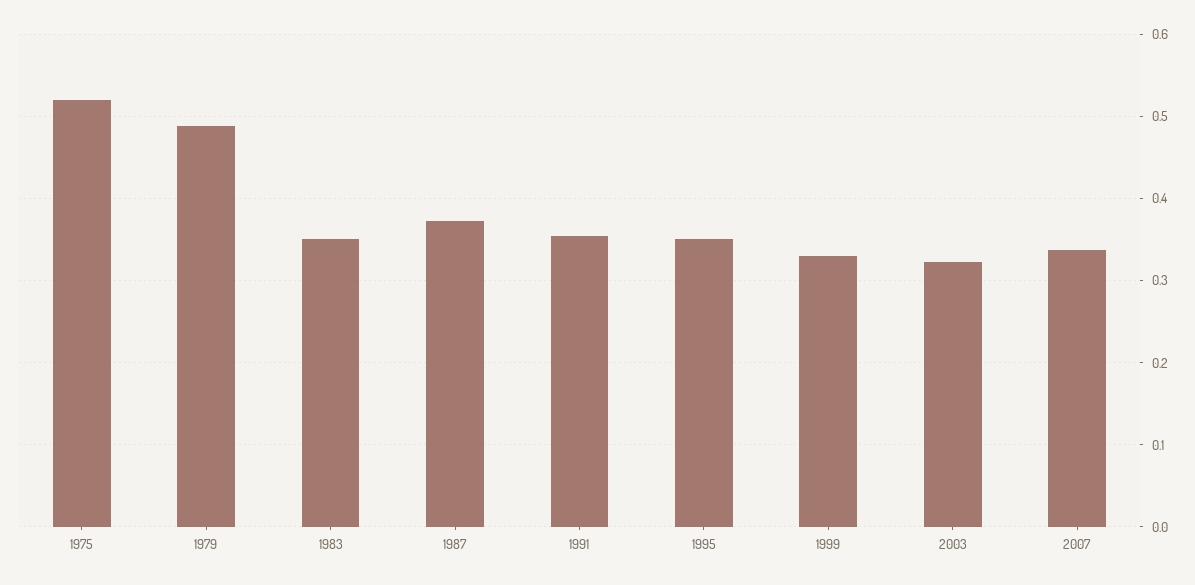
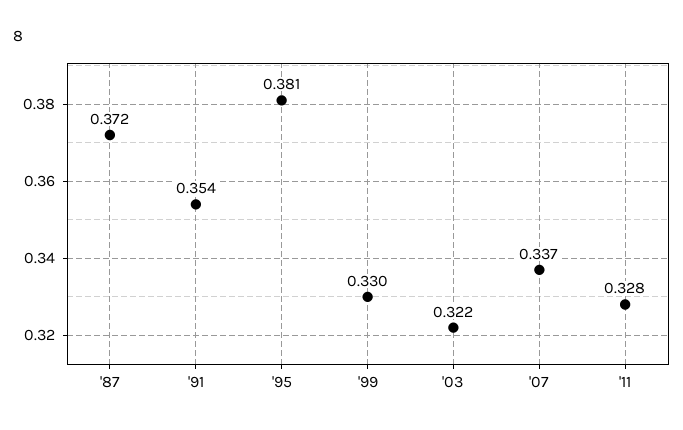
1975: 0.52 -> none
1979: 0.49 -> none
1983: 0.35 -> none
1995: 0.35 -> 0.381
'11: none -> 0.328

